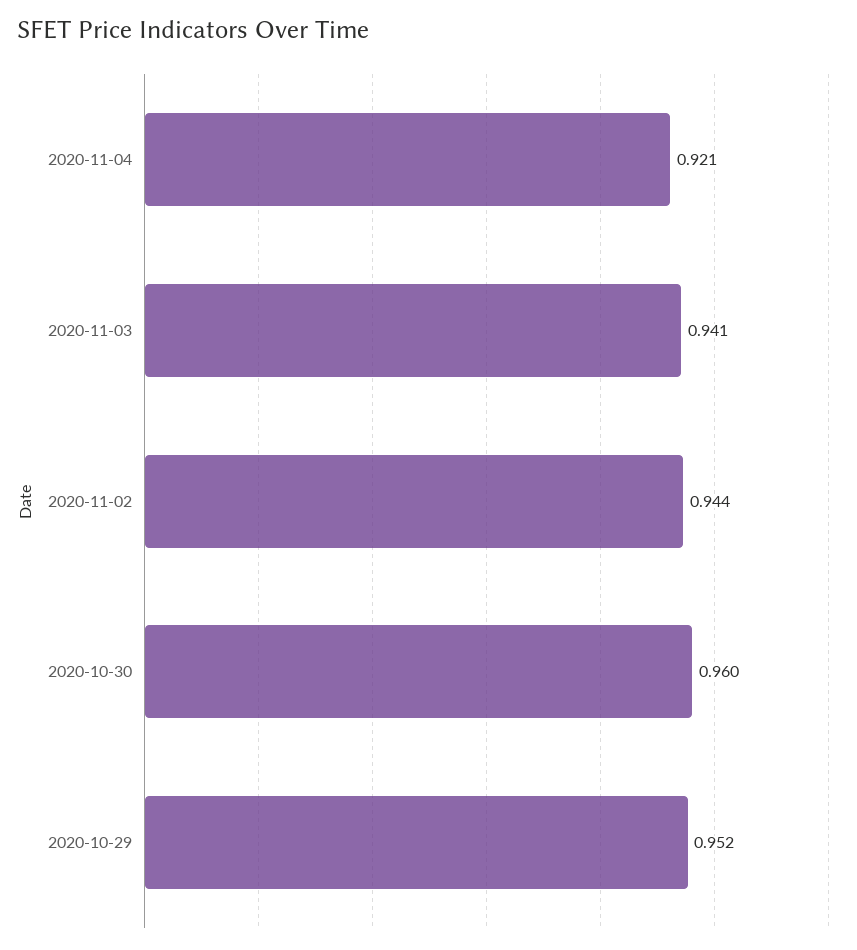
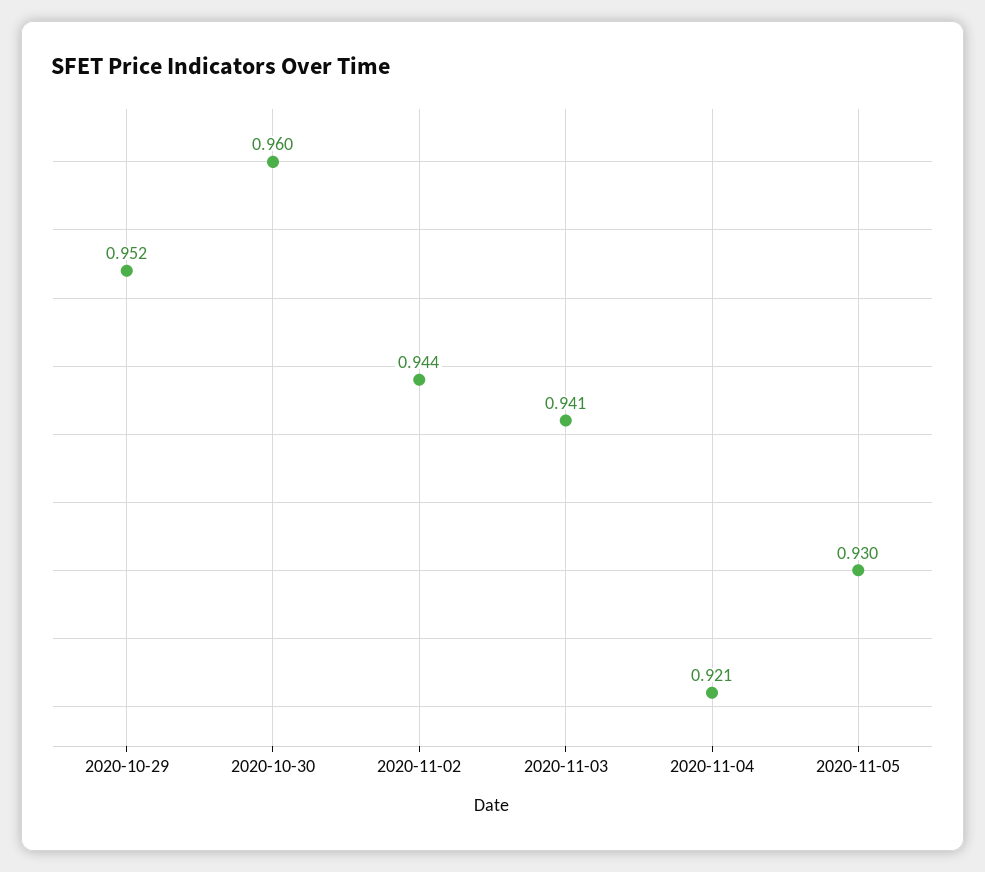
2020-11-05: none -> 0.93

